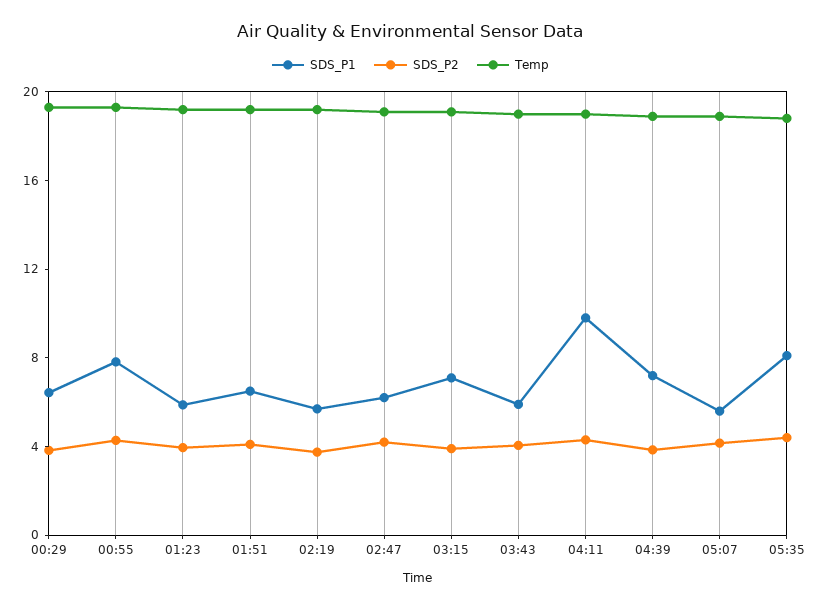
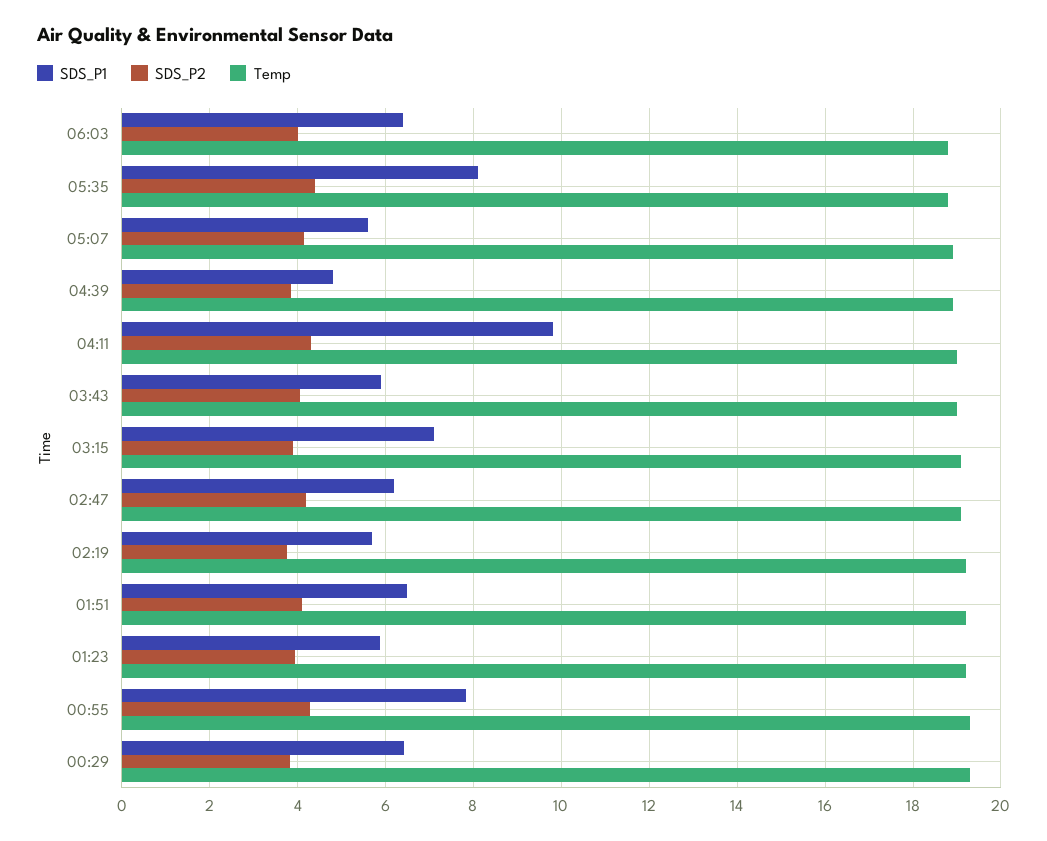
SDS_P1, 04:39: 7 -> 4.8
SDS_P1, 06:03: none -> 6.4
SDS_P2, 06:03: none -> 4
Temp, 06:03: none -> 18.8

